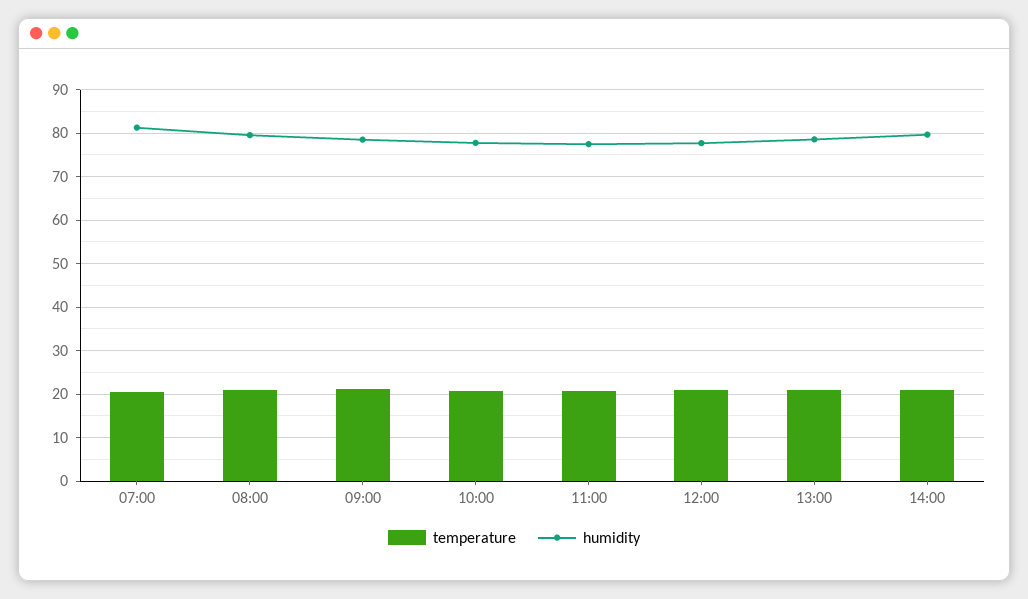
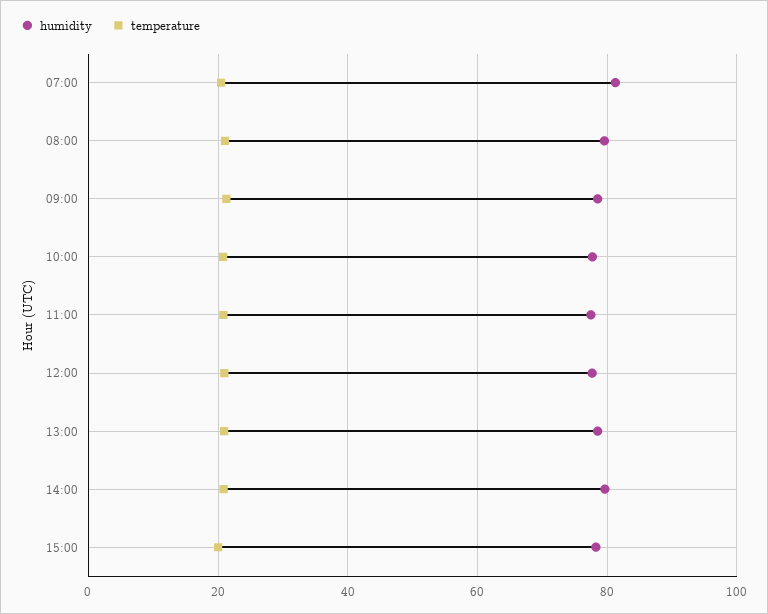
humidity, 15:00: none -> 78
temperature, 15:00: none -> 20

